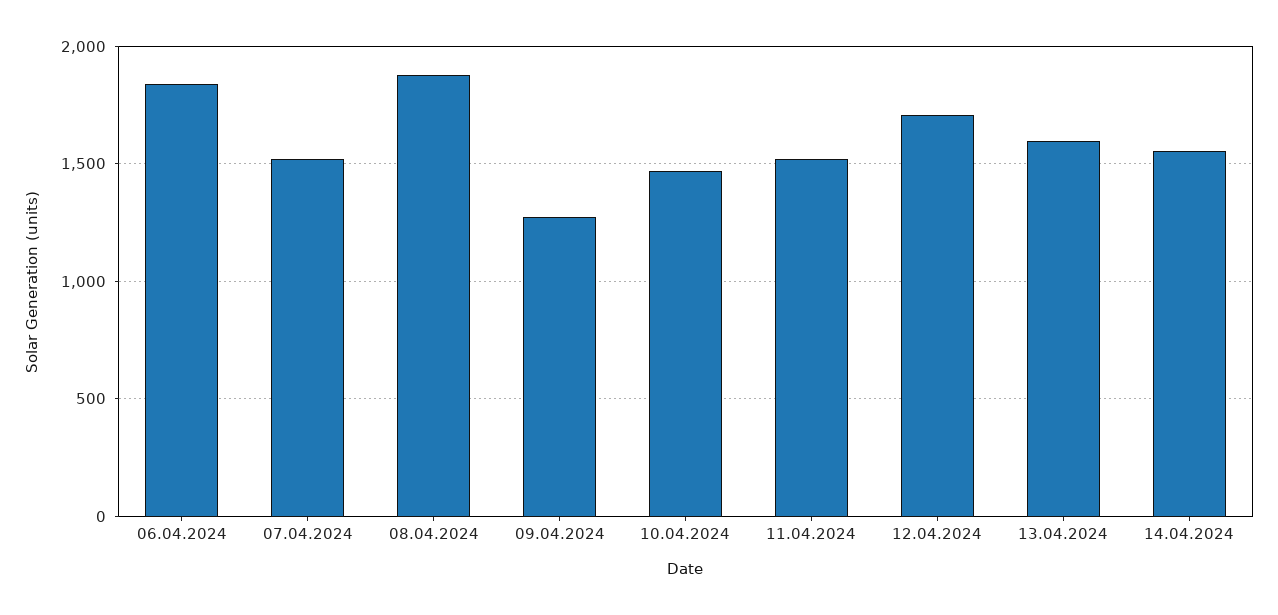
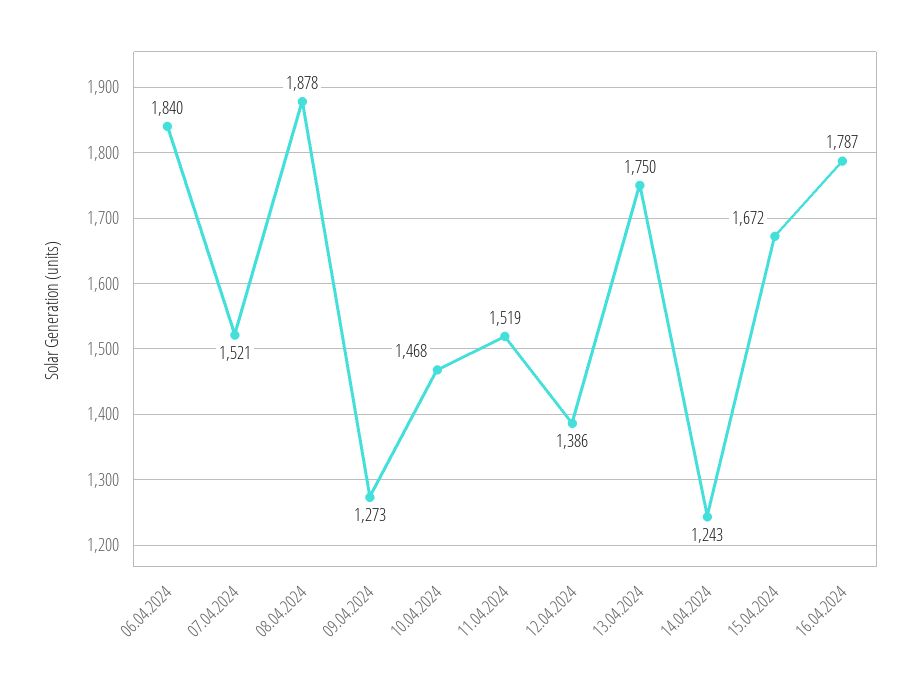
12.04.2024: 1700 -> 1386
13.04.2024: 1600 -> 1750
14.04.2024: 1550 -> 1243
15.04.2024: none -> 1672
16.04.2024: none -> 1787

